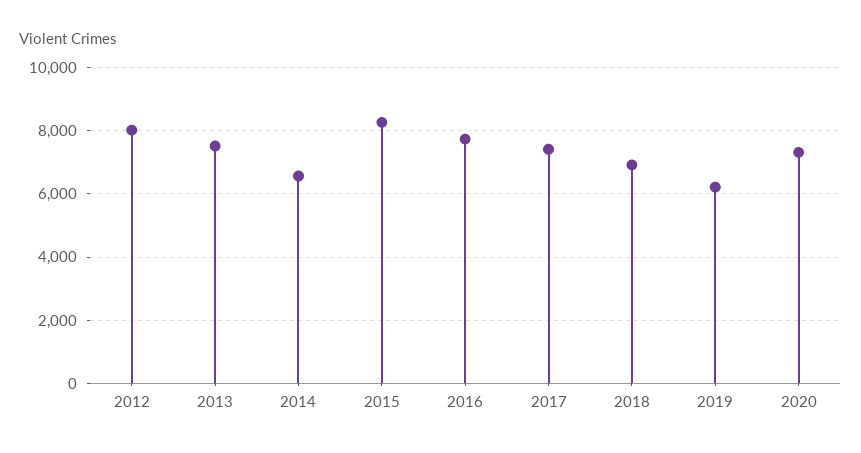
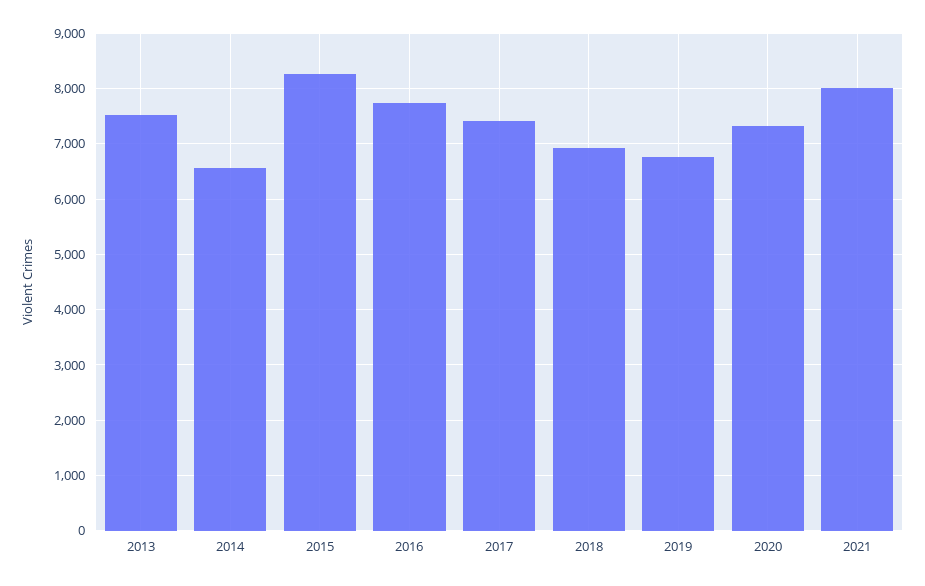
2012: 8000 -> none
2019: 6200 -> 6800
2021: none -> 8000

